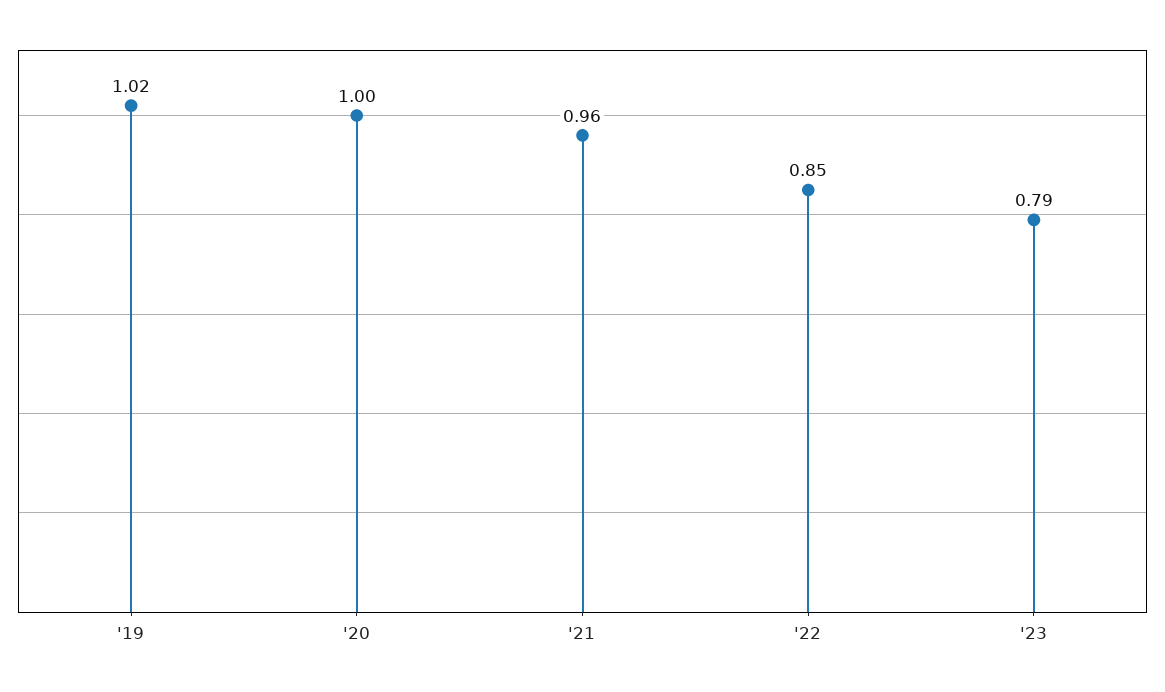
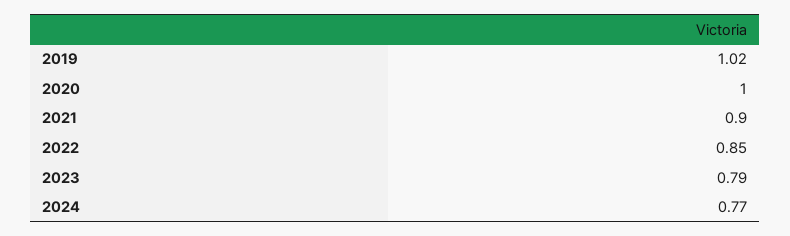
'21: 0.96 -> 0.9
2024: none -> 0.77

